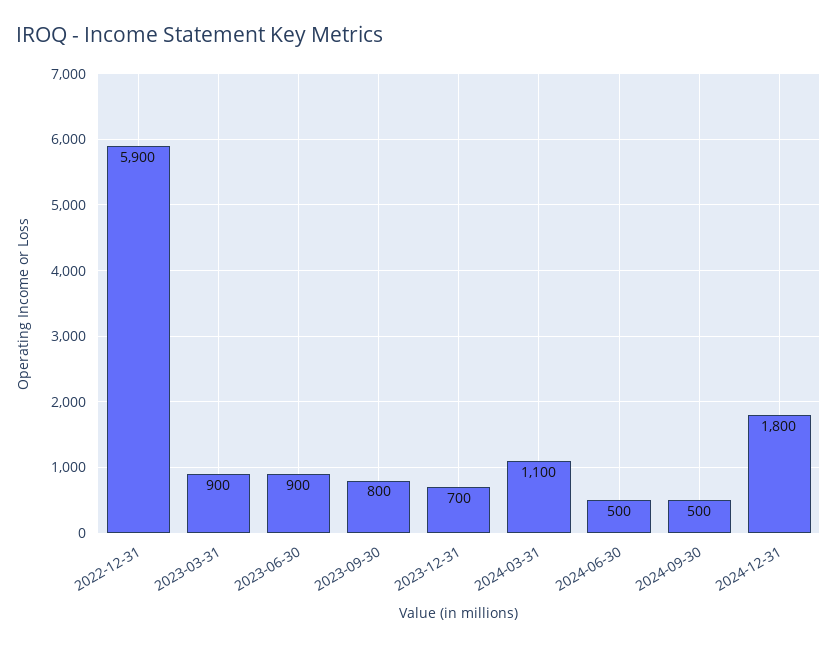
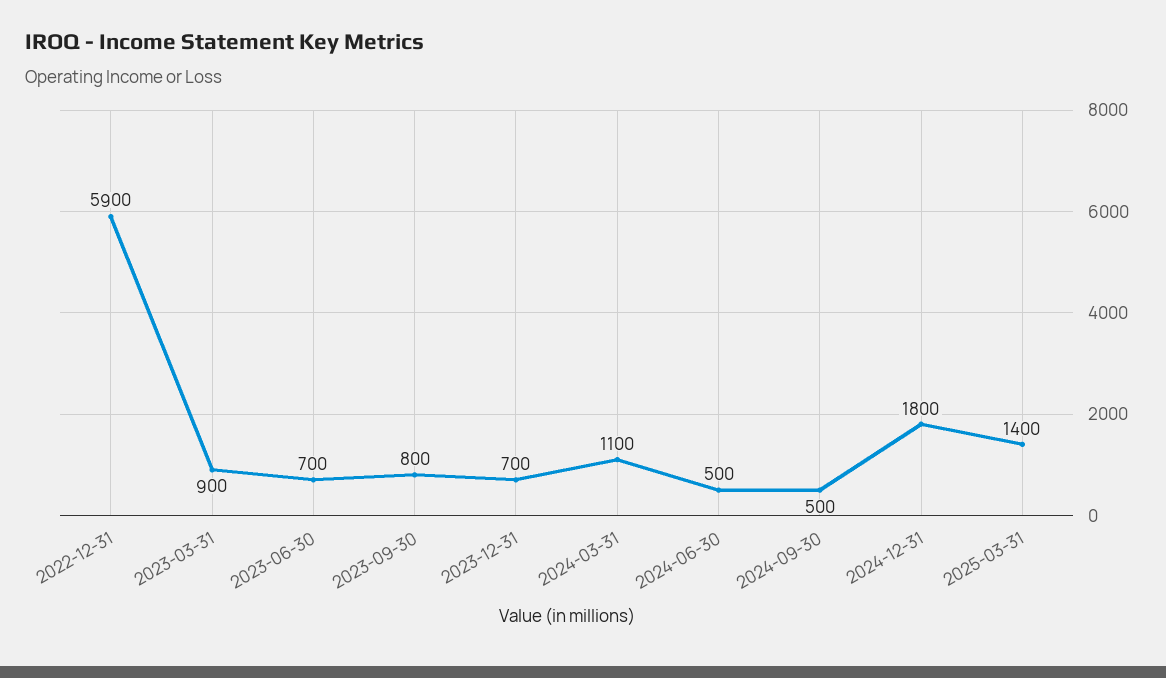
2023-06-30: 900 -> 700
2025-03-31: none -> 1400

